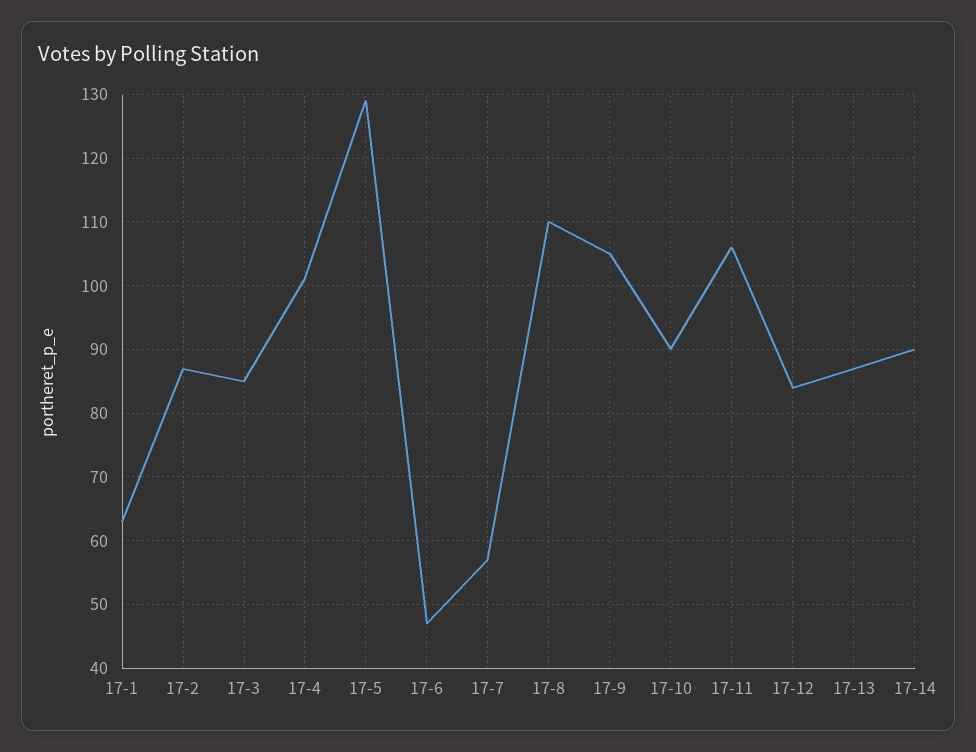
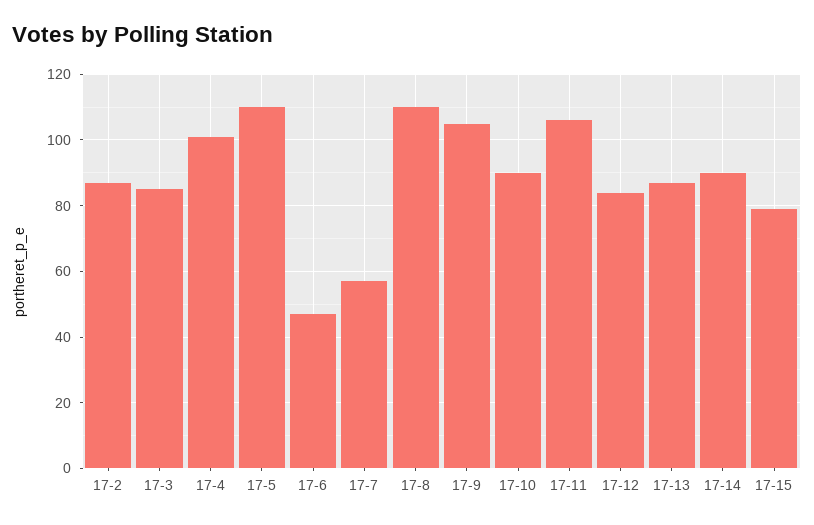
17-1: 63 -> none
17-5: 129 -> 110
17-15: none -> 80

